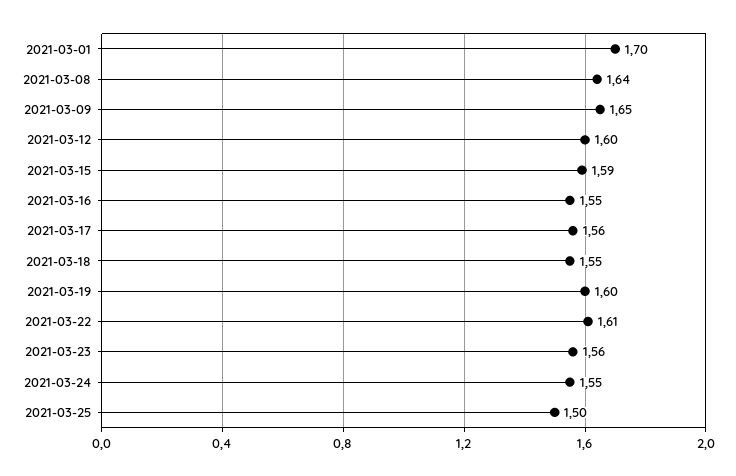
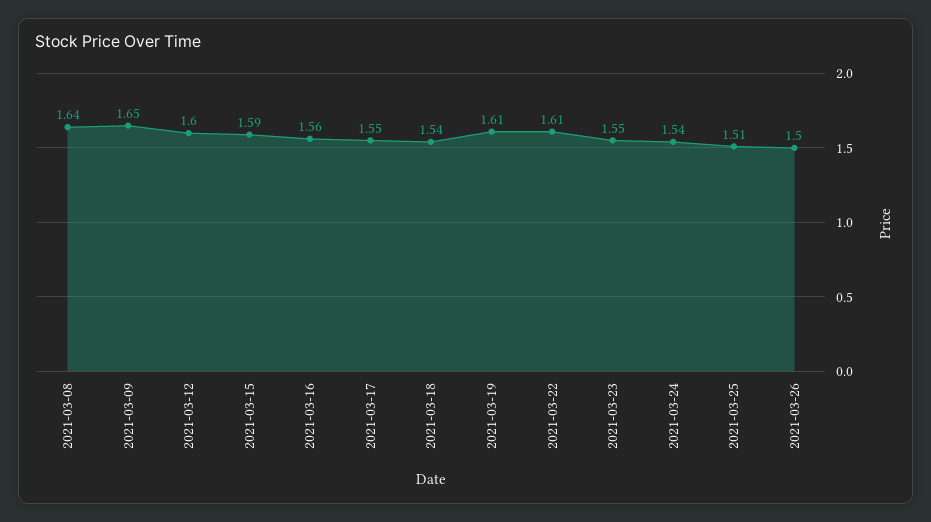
2021-03-01: 1.7 -> none
2021-03-16: 1.55 -> 1.56
2021-03-17: 1.56 -> 1.55
2021-03-18: 1.55 -> 1.54
2021-03-19: 1.6 -> 1.61
2021-03-23: 1.56 -> 1.55
2021-03-24: 1.55 -> 1.54
2021-03-25: 1.5 -> 1.51
2021-03-26: none -> 1.5

